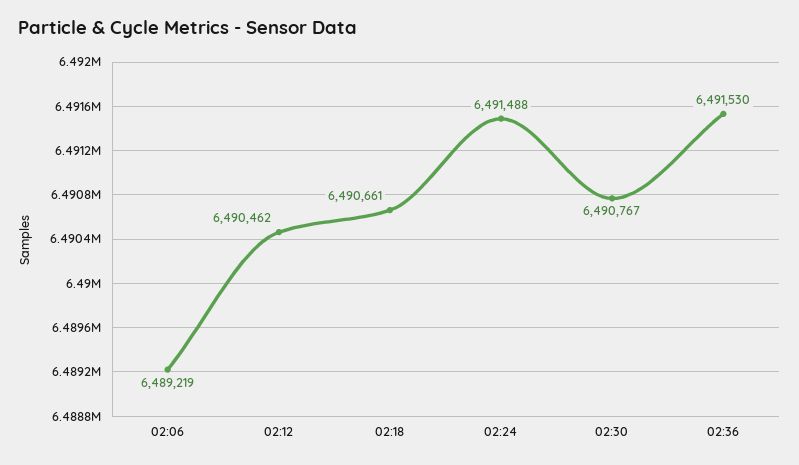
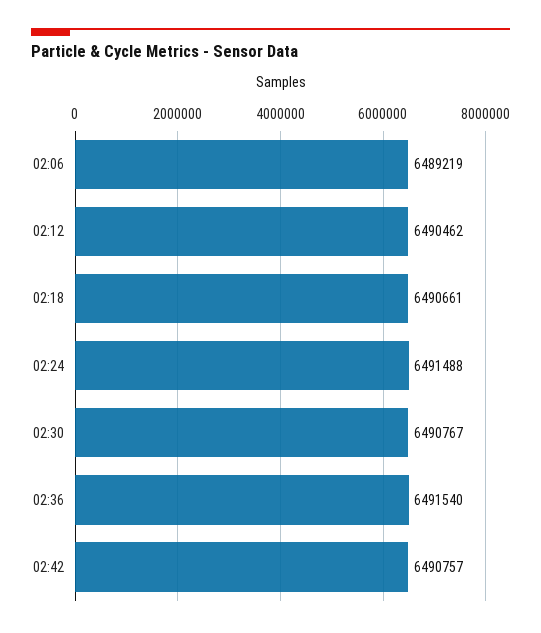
02:36: 6491530 -> 6491540
02:42: none -> 6490757

